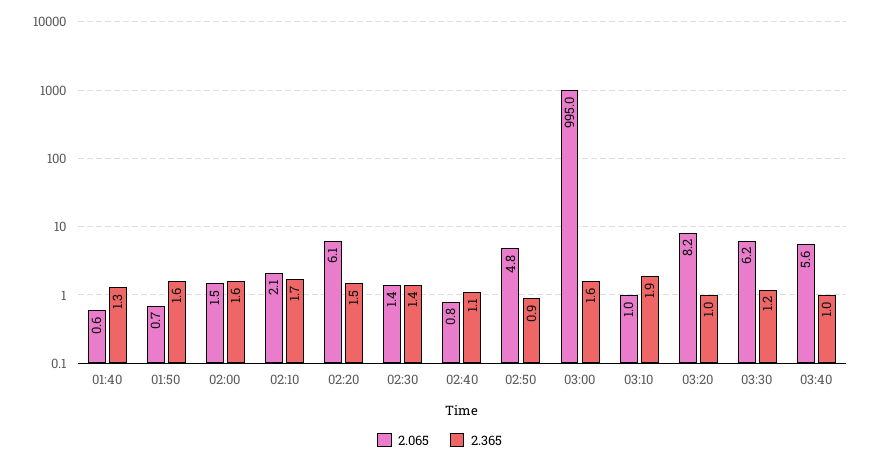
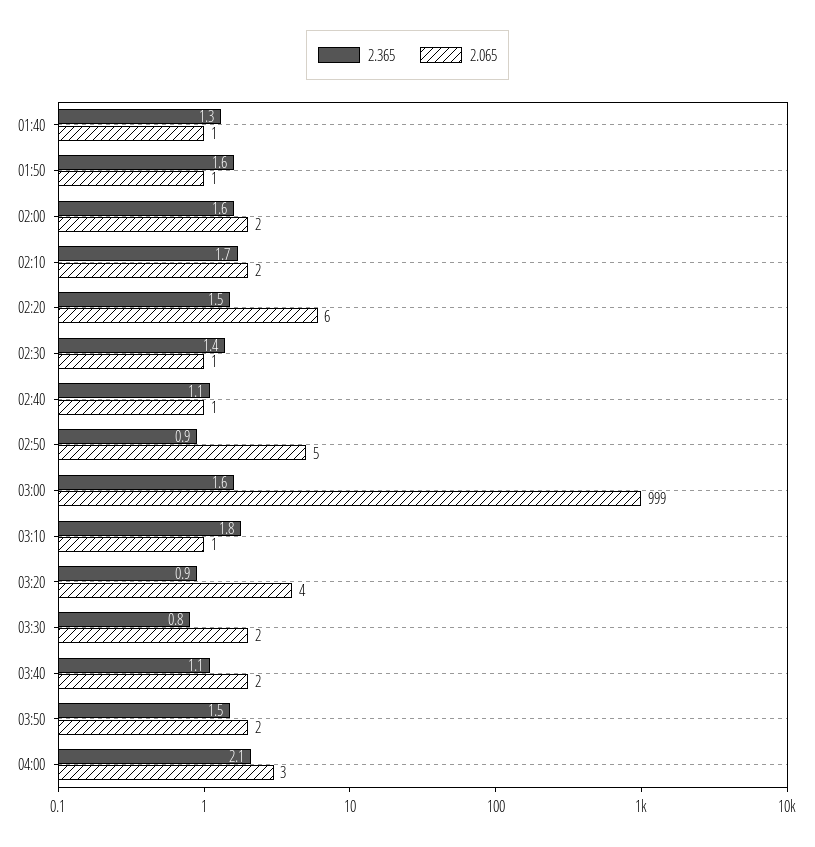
2.065, 03:00: 995 -> 999
2.365, 03:10: 1.9 -> 1.8
2.065, 03:20: 8.2 -> 4
2.365, 03:20: 1 -> 0.9
2.065, 03:30: 6.2 -> 2
2.365, 03:30: 1.2 -> 0.8
2.065, 03:40: 5.6 -> 2
2.365, 03:40: 1 -> 1.1
2.365, 03:50: none -> 1.5
2.065, 03:50: none -> 2
2.365, 04:00: none -> 2.1
2.065, 04:00: none -> 3

